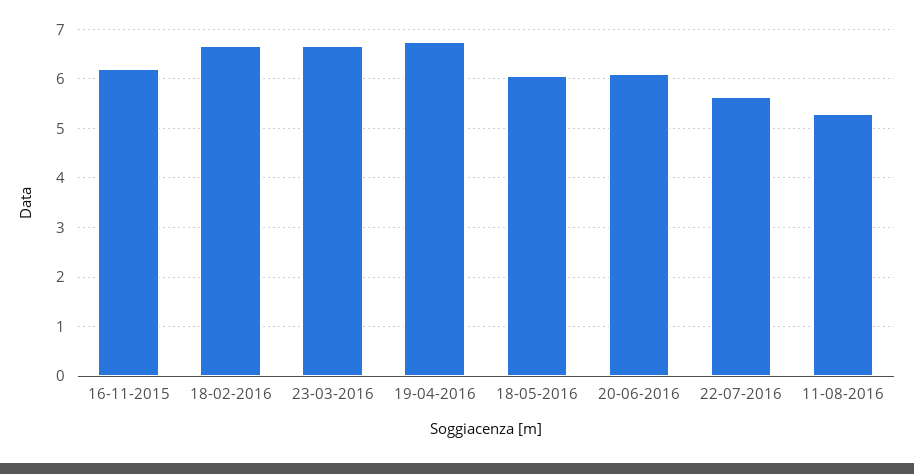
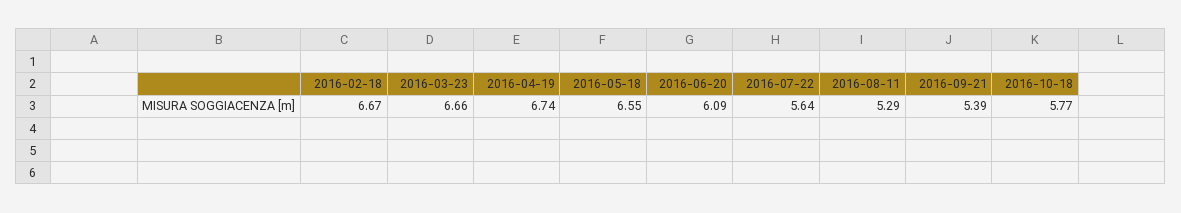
16-11-2015: 6.2 -> none
18-05-2016: 6 -> 6.55
2016-09-21: none -> 5.39
2016-10-18: none -> 5.77

